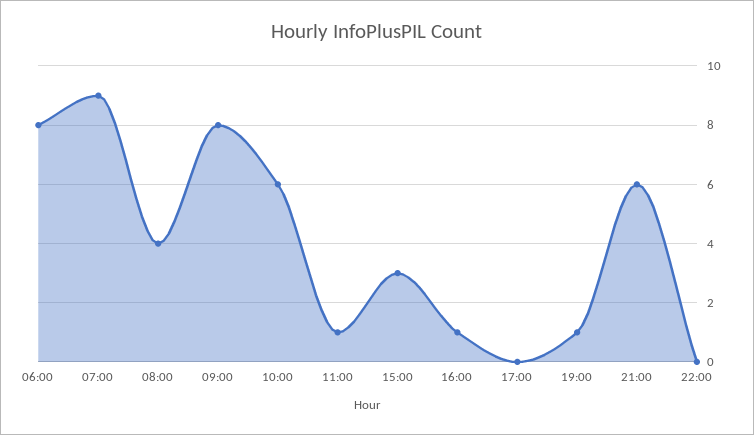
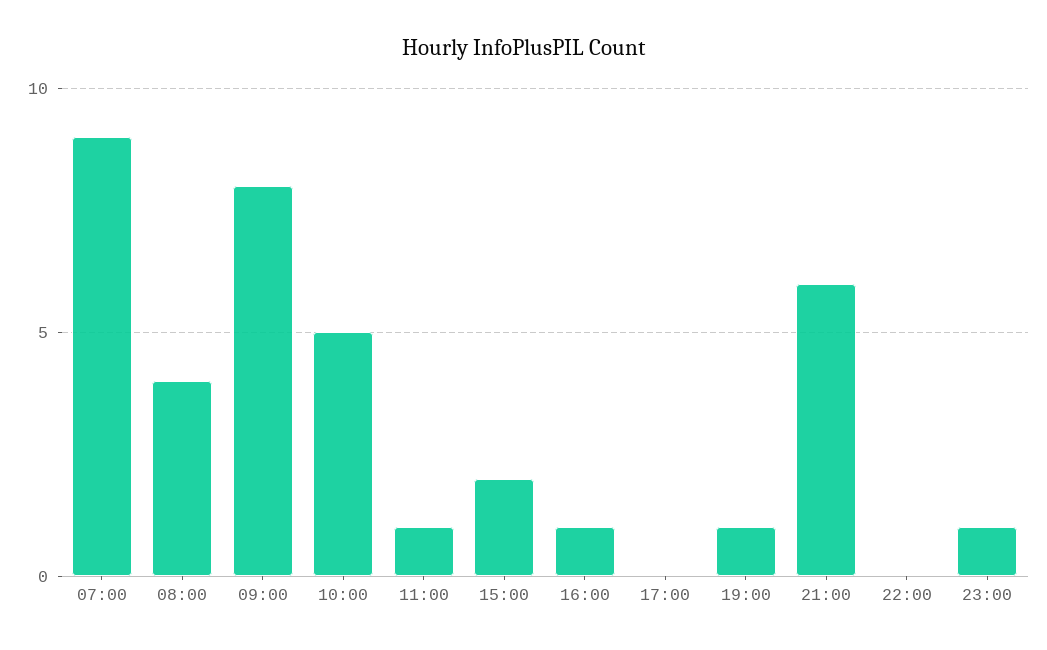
06:00: 8 -> none
10:00: 6 -> 5
15:00: 3 -> 2
23:00: none -> 1

